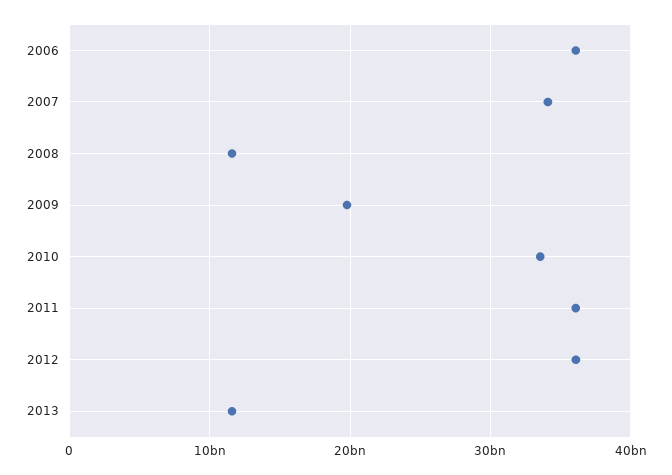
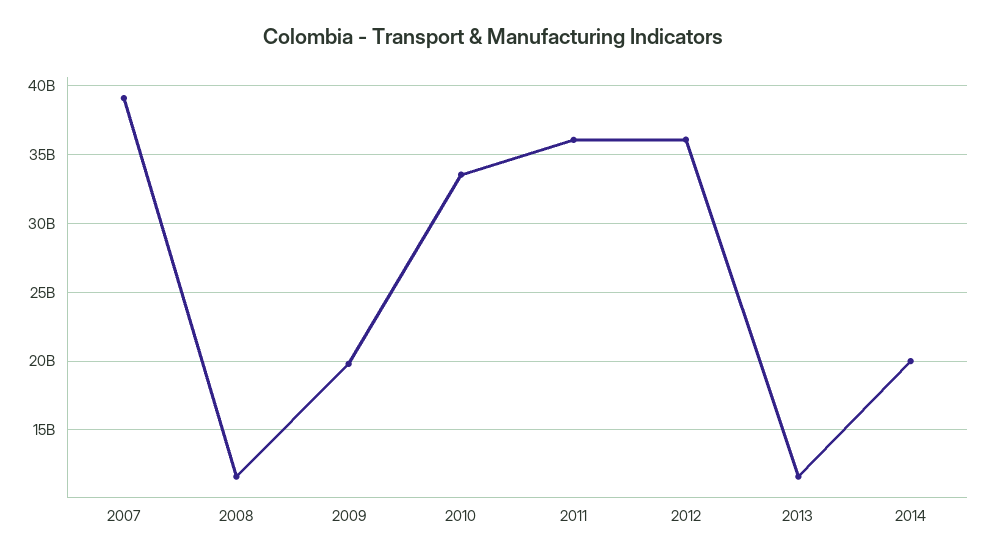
2006: 36000000000 -> none
2007: 34000000000 -> 39000000000
2014: none -> 20000000000

